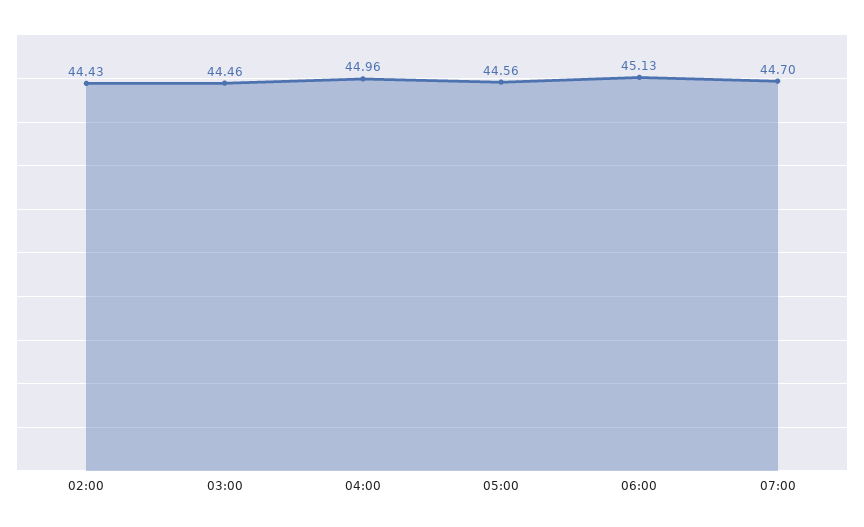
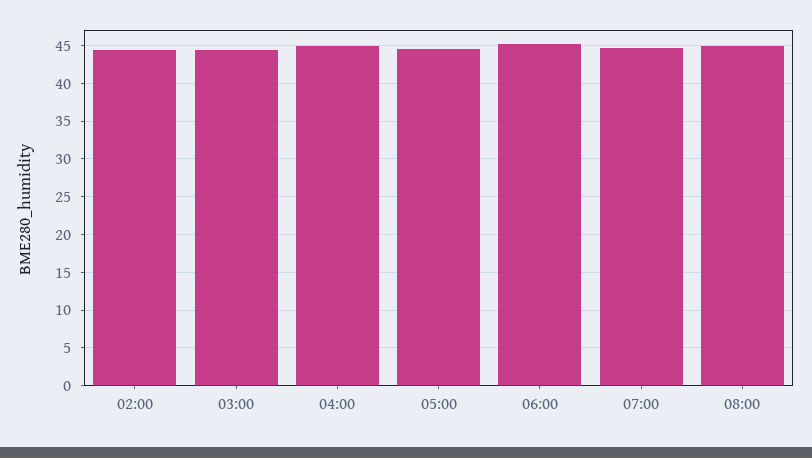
08:00: none -> 45

